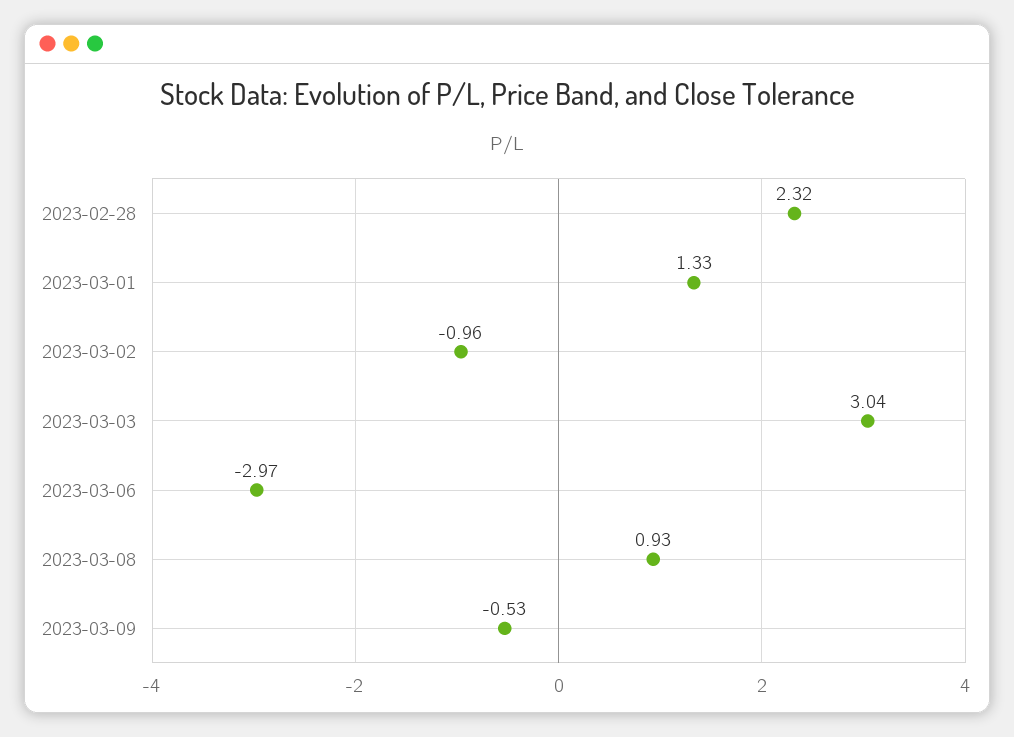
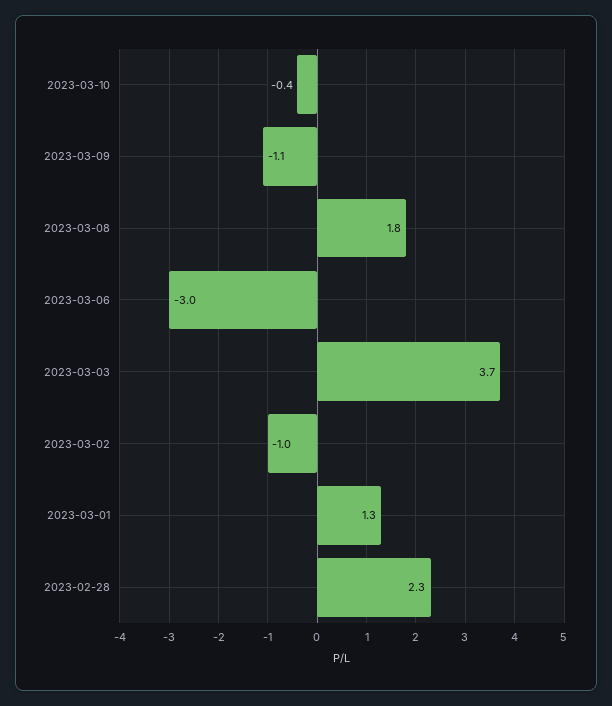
2023-03-03: 3.04 -> 3.7
2023-03-08: 0.93 -> 1.8
2023-03-09: -0.53 -> -1.1
2023-03-10: none -> -0.4

